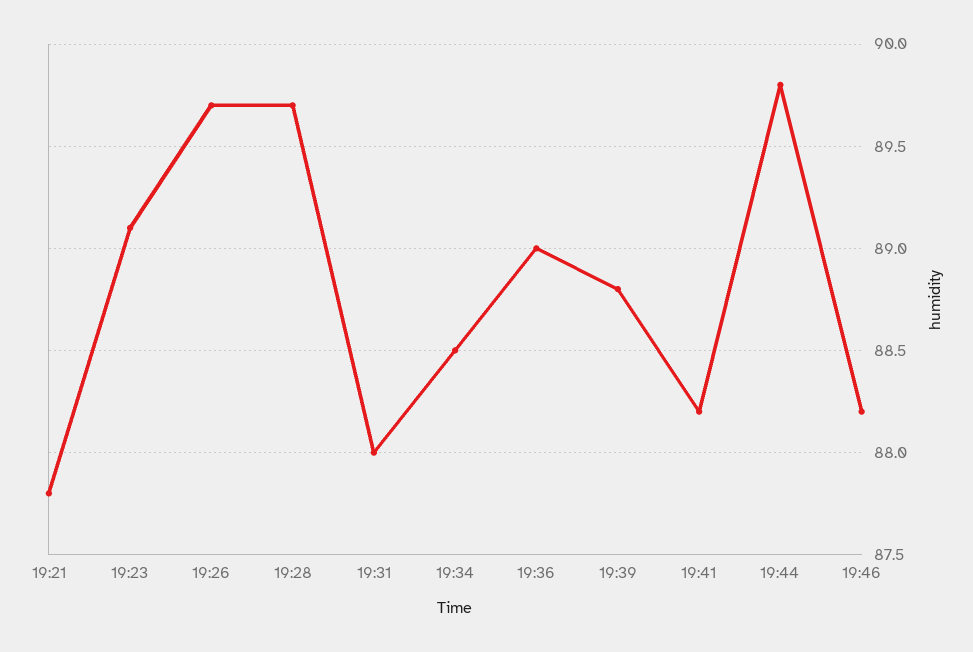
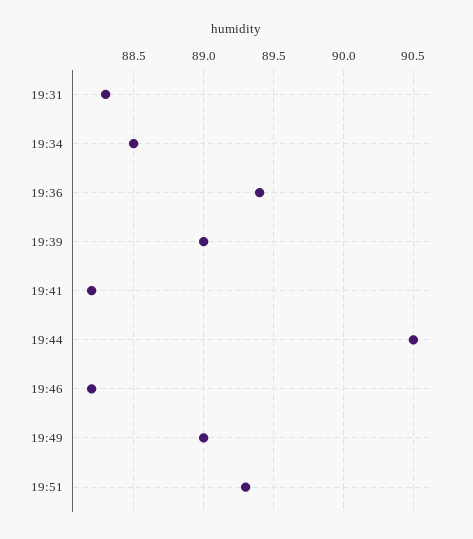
19:21: 87.8 -> none
19:23: 89.1 -> none
19:26: 89.7 -> none
19:28: 89.7 -> none
19:31: 88 -> 88.3
19:36: 89 -> 89.4
19:39: 88.8 -> 89
19:44: 89.8 -> 90.5
19:49: none -> 89
19:51: none -> 89.3

